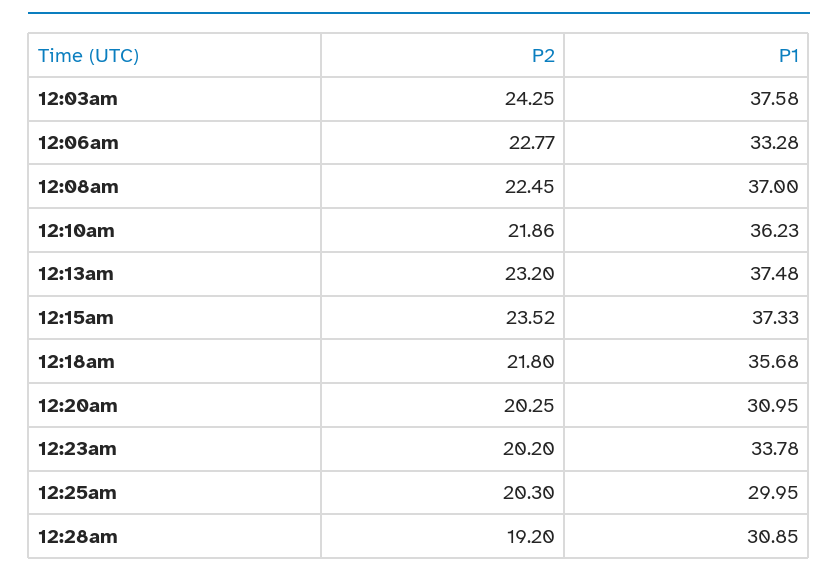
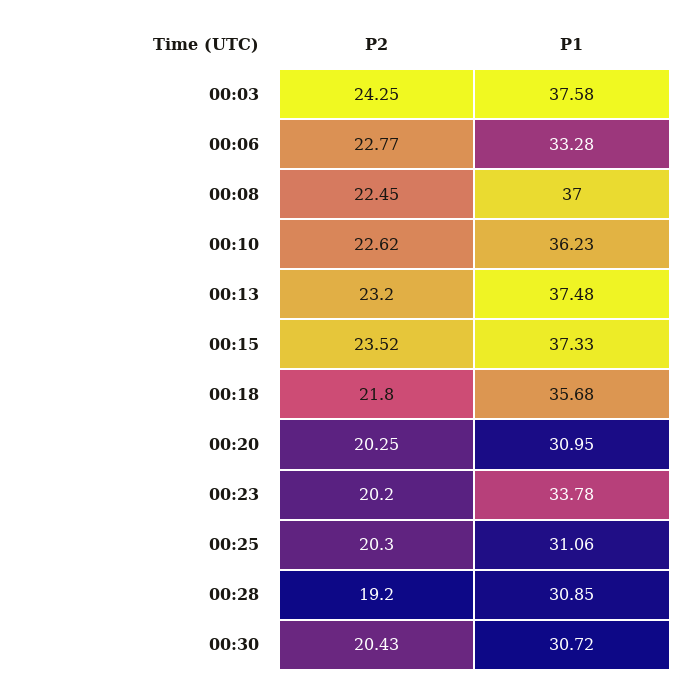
P2, 12:10am: 21.86 -> 22.62
P1, 12:25am: 29.95 -> 31.06
P2, 00:30: none -> 20.43
P1, 00:30: none -> 30.72

